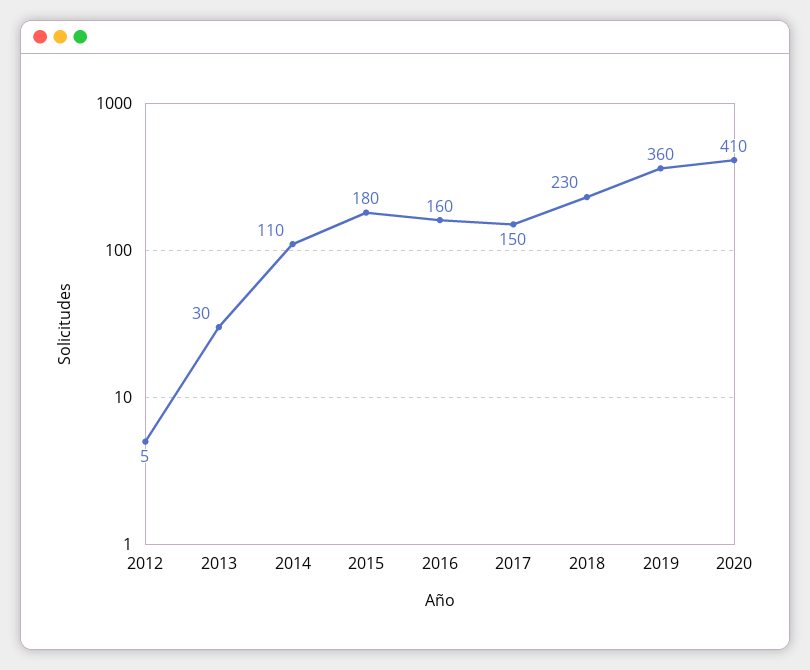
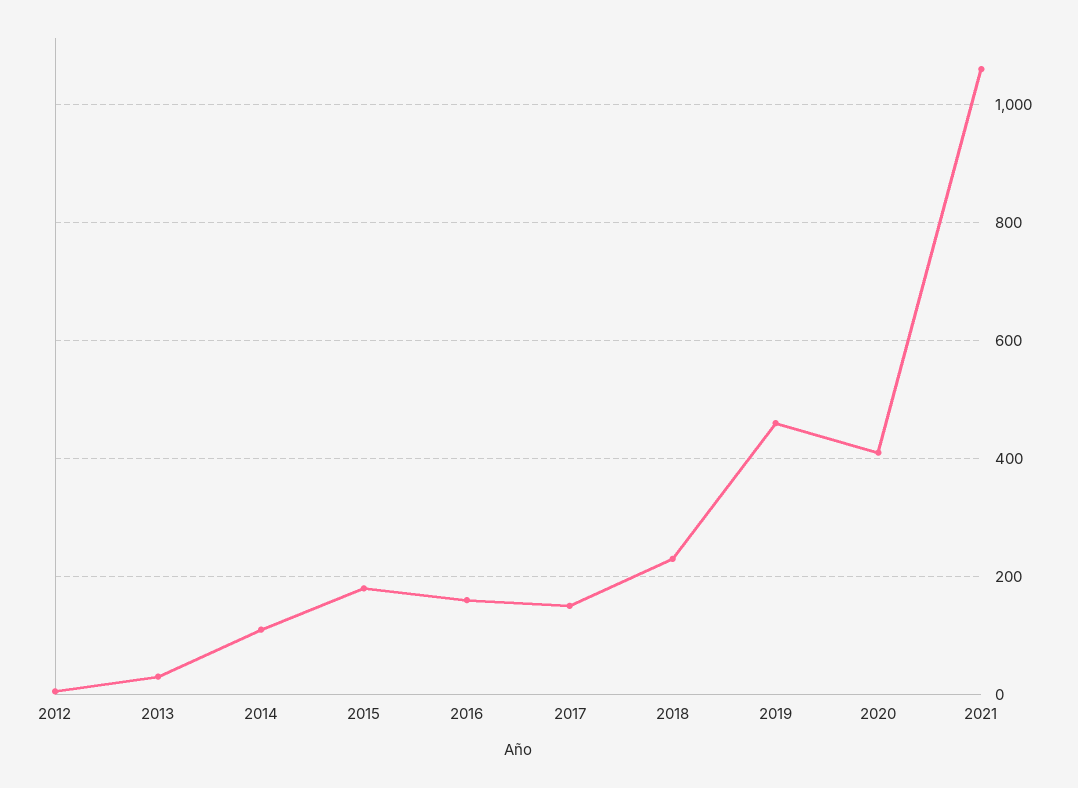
2019: 360 -> 460
2021: none -> 1060

